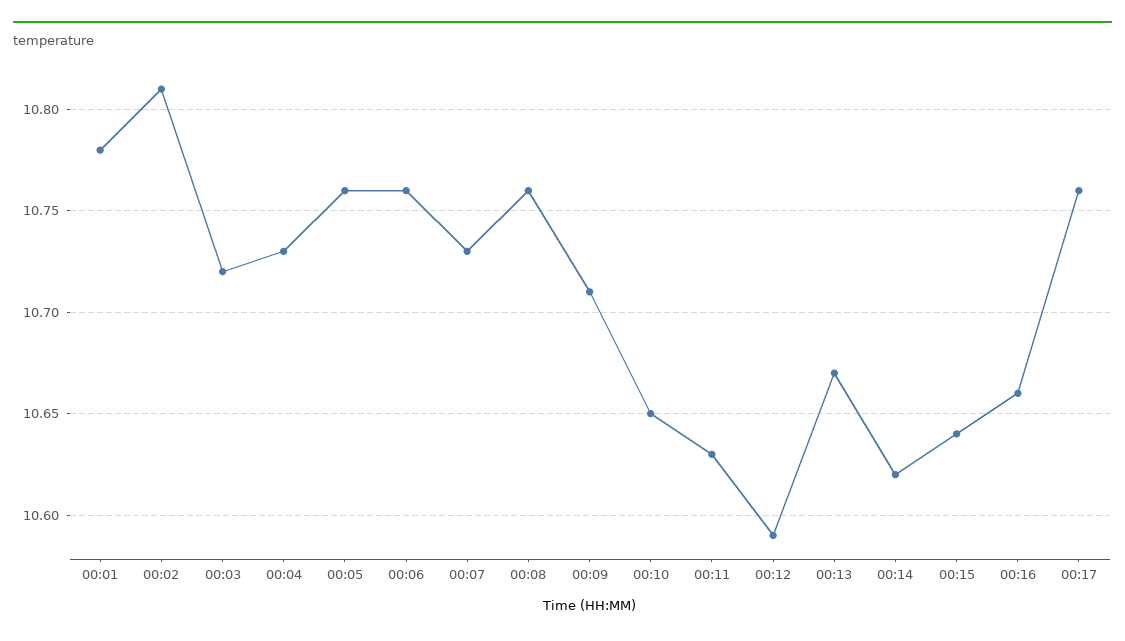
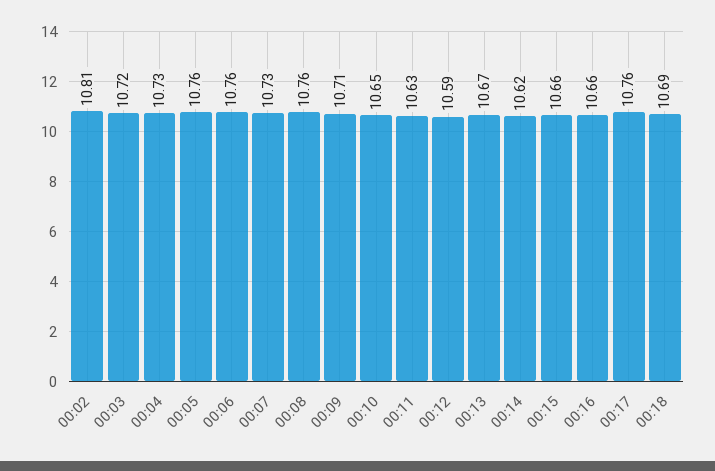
00:01: 10.78 -> none
00:15: 10.64 -> 10.66
00:18: none -> 10.69

